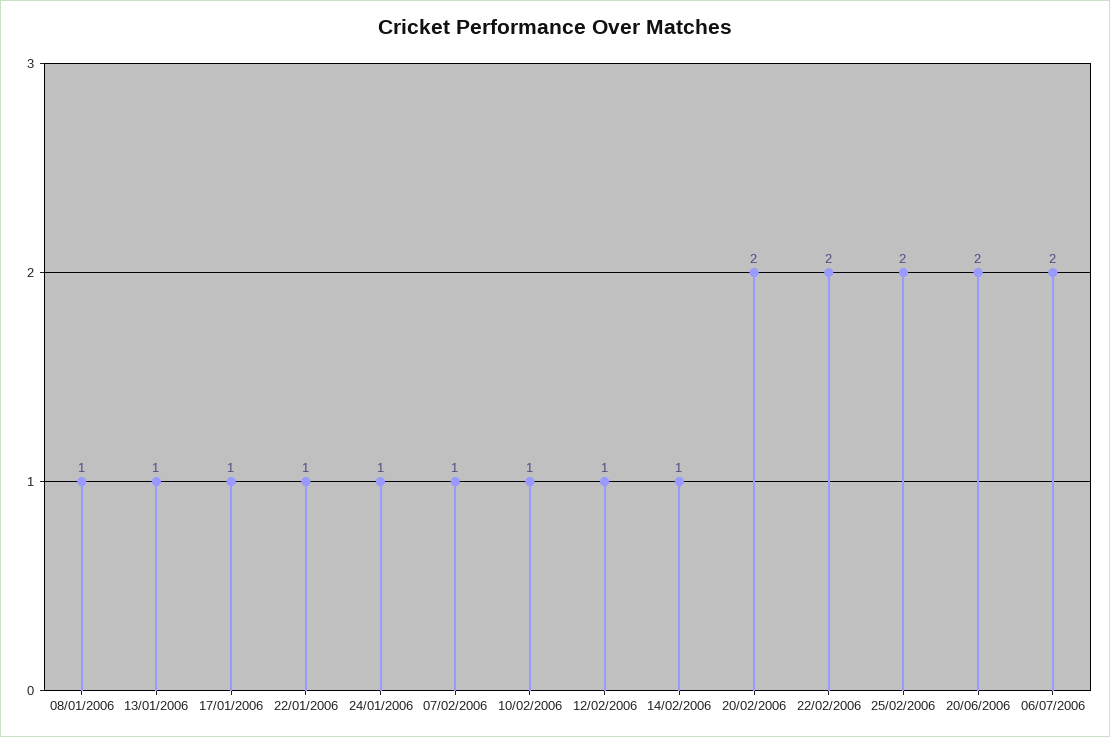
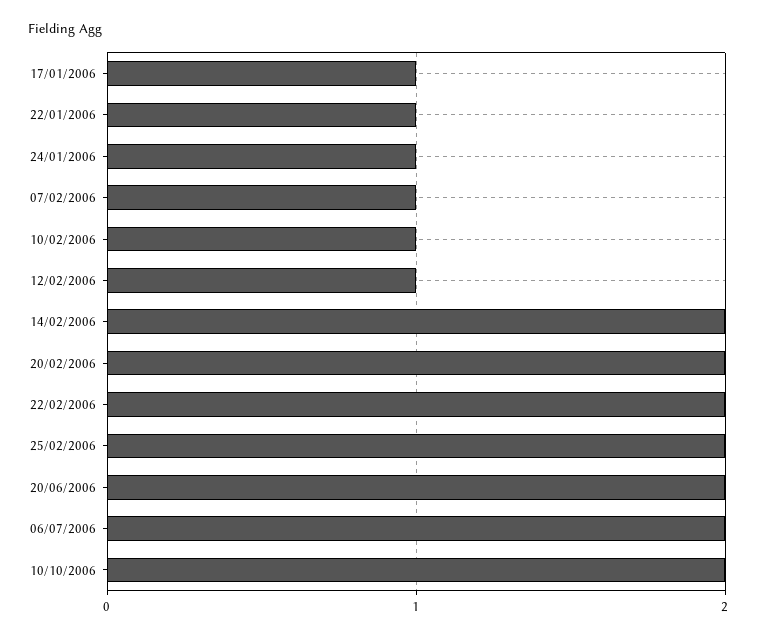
08/01/2006: 1 -> none
13/01/2006: 1 -> none
14/02/2006: 1 -> 2
10/10/2006: none -> 2

